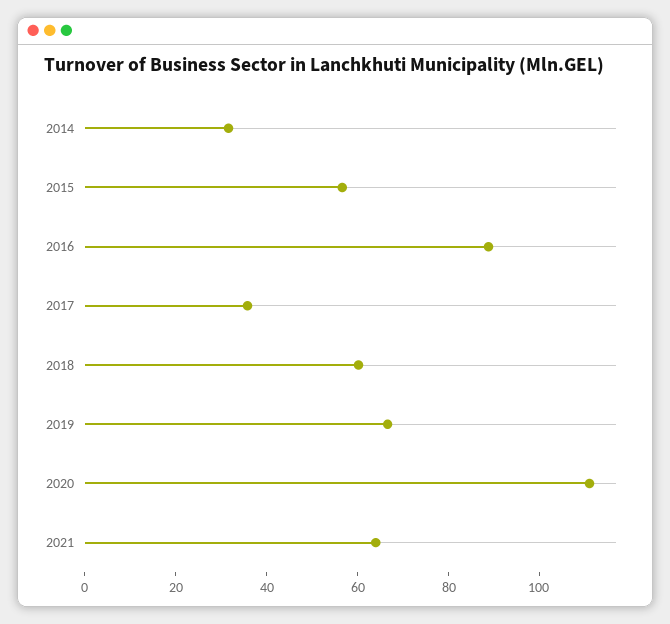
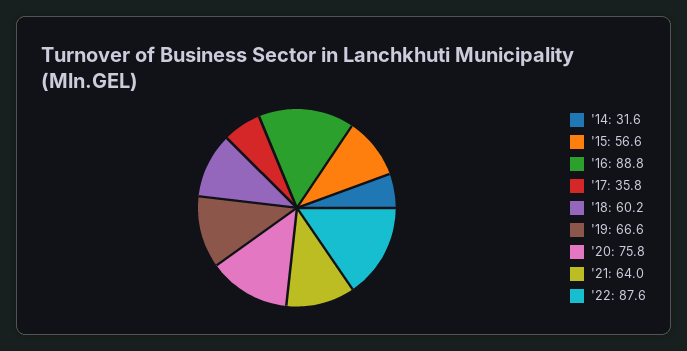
2020: 110 -> 75.8
'22: none -> 87.6

